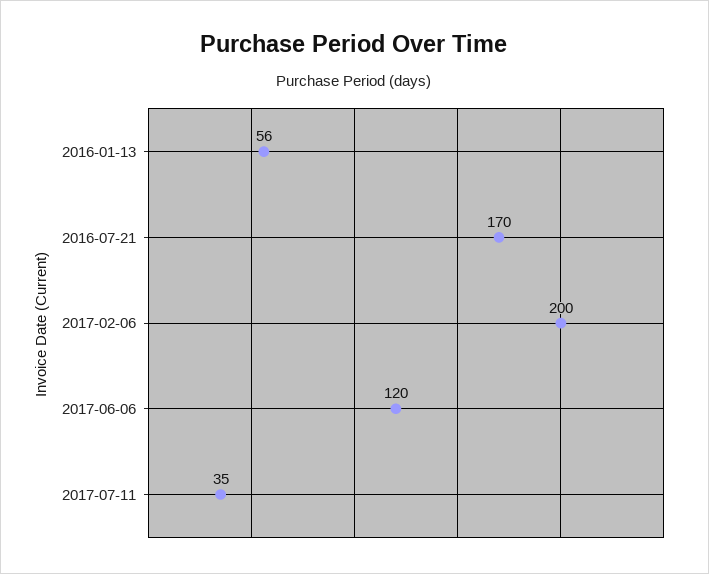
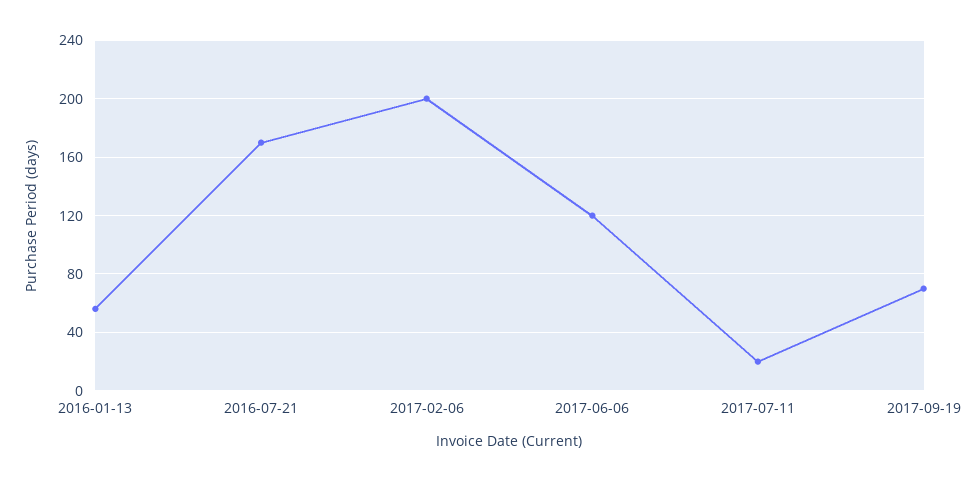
2017-07-11: 35 -> 20
2017-09-19: none -> 70

